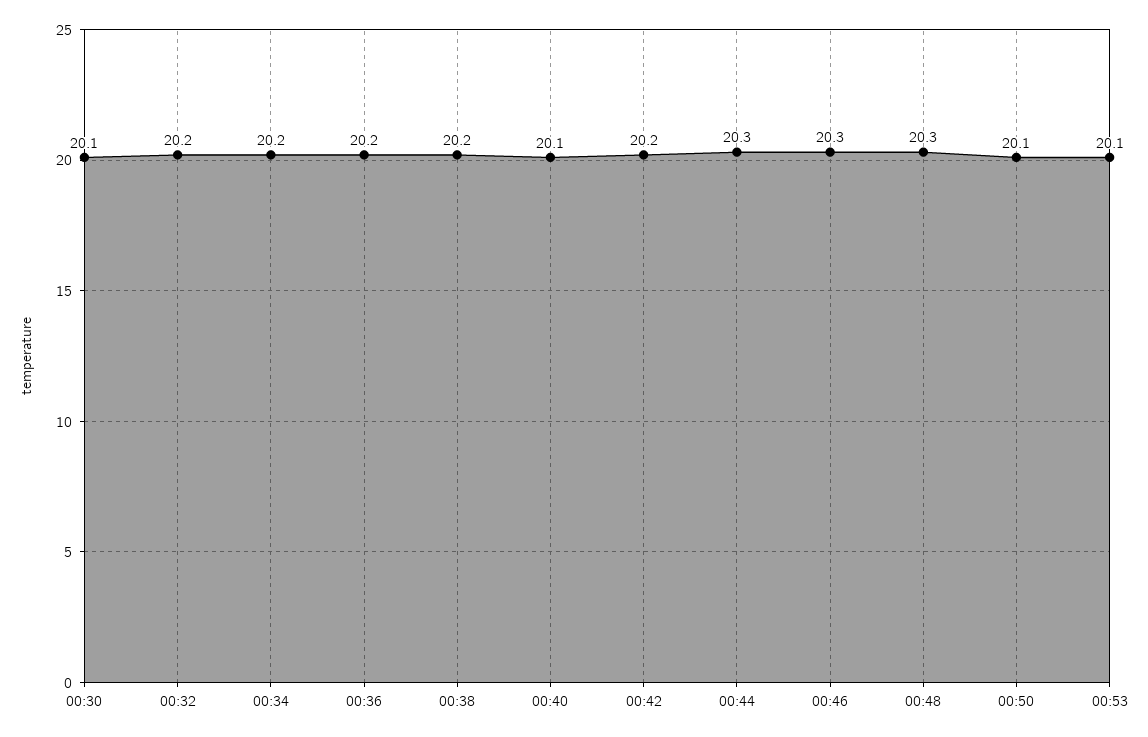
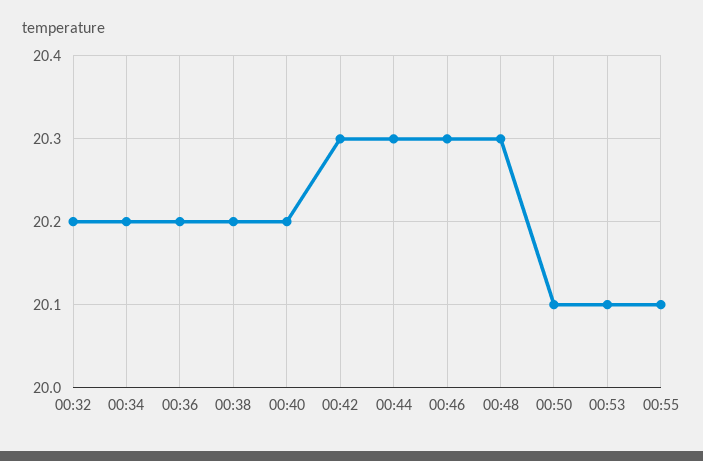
00:30: 20.1 -> none
00:40: 20.1 -> 20.2
00:42: 20.2 -> 20.3
00:55: none -> 20.1

